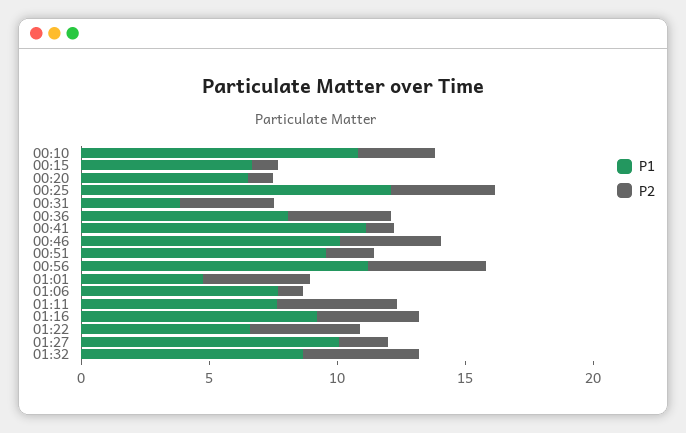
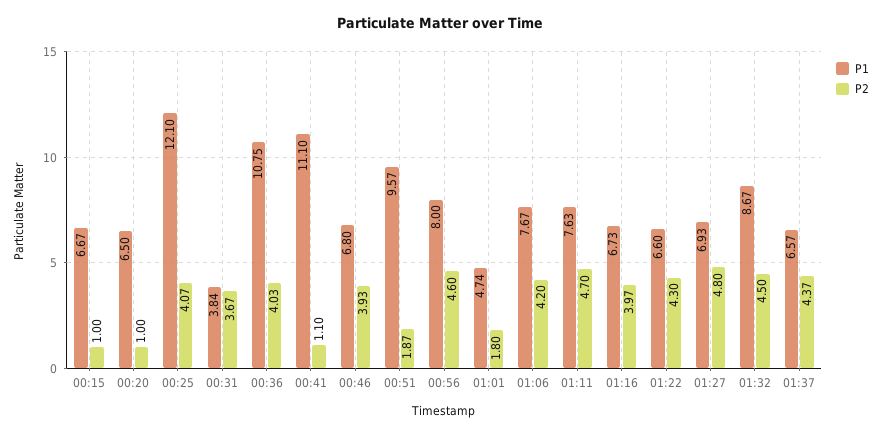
P1, 00:10: 11 -> none
P2, 00:10: 3 -> none
P1, 00:36: 8 -> 10.75
P1, 00:46: 10 -> 6.8
P1, 00:56: 11 -> 8
P2, 01:01: 4 -> 1.8
P2, 01:06: 1 -> 4.2
P1, 01:16: 9 -> 6.73
P1, 01:27: 10 -> 6.93
P2, 01:27: 2 -> 4.8
P1, 01:37: none -> 6.57
P2, 01:37: none -> 4.37

